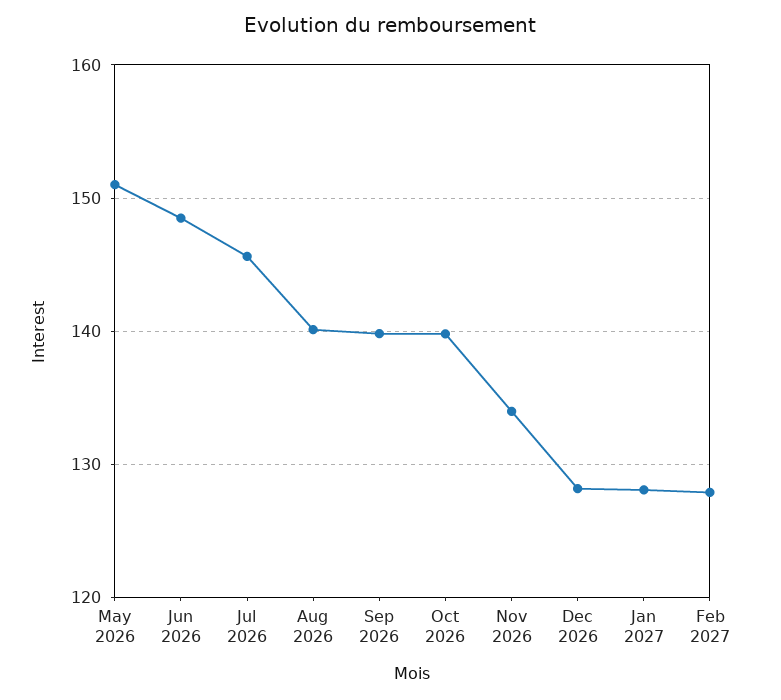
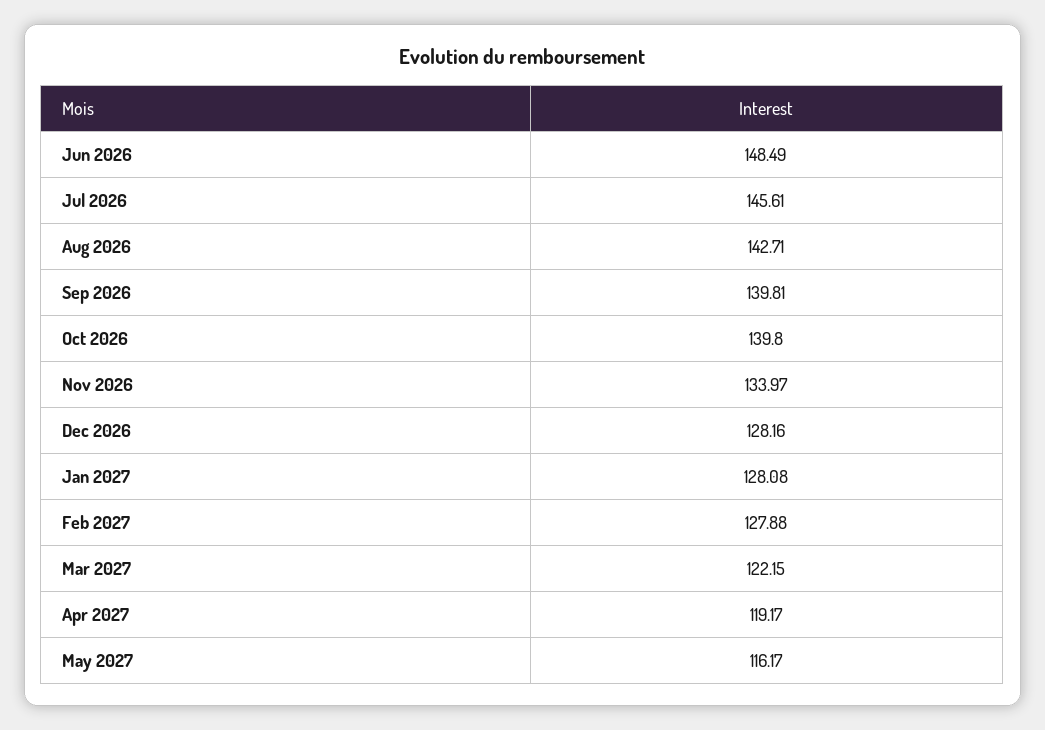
May 2026: 151 -> none
Aug 2026: 140 -> 142.71
Mar 2027: none -> 122.15
Apr 2027: none -> 119.17
May 2027: none -> 116.17

